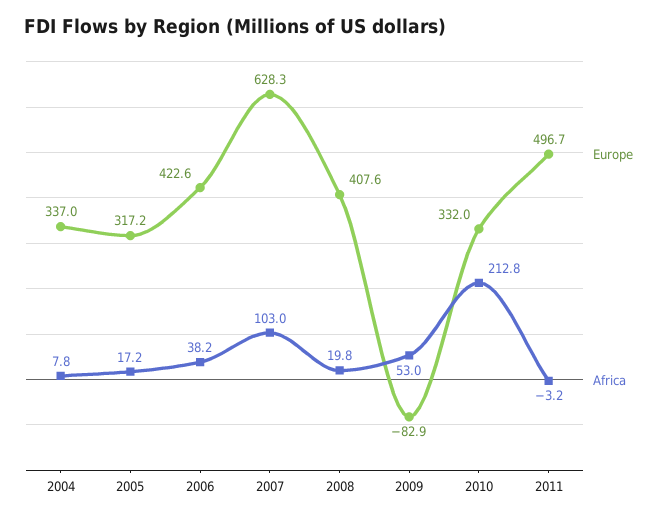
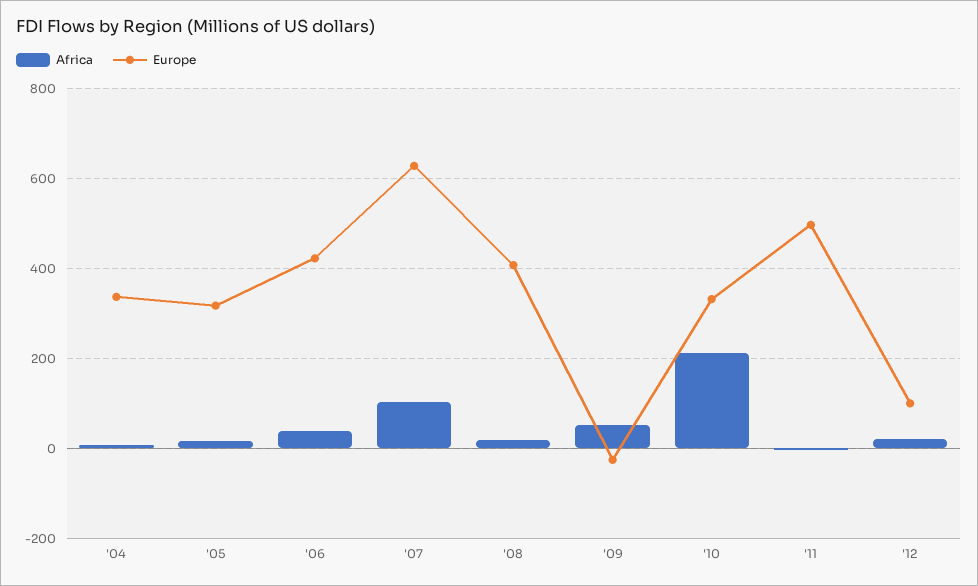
Europe, 2009: -82.9 -> -20
Africa, '12: none -> 20
Europe, '12: none -> 100

